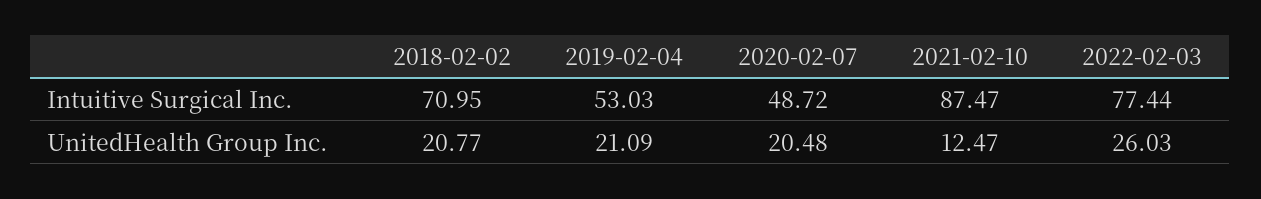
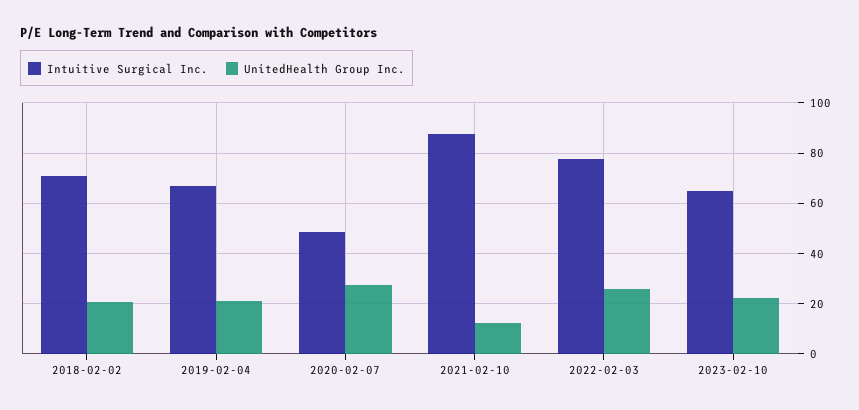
Intuitive Surgical Inc., 2019-02-04: 53.03 -> 67.5
UnitedHealth Group Inc., 2020-02-07: 20.48 -> 27.5
Intuitive Surgical Inc., 2023-02-10: none -> 65
UnitedHealth Group Inc., 2023-02-10: none -> 22.5

